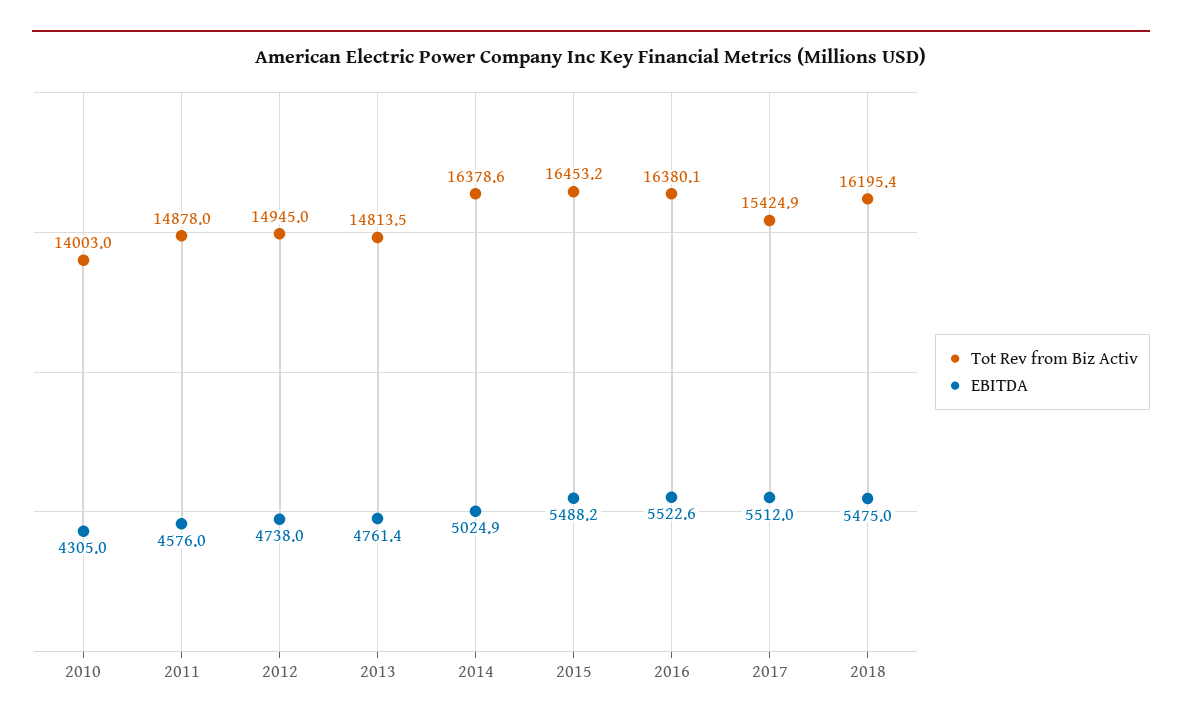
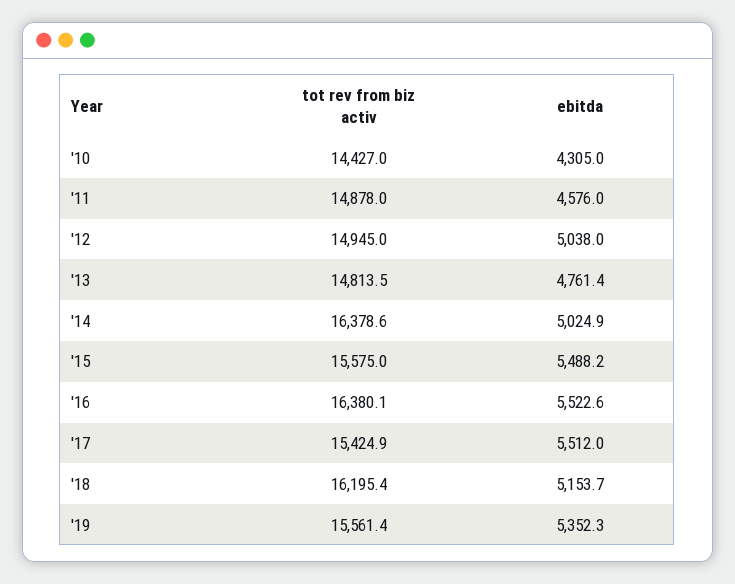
Tot Rev from Biz Activ, 2010: 14003 -> 14427
EBITDA, 2012: 4738 -> 5038
Tot Rev from Biz Activ, 2015: 16453.2 -> 15575
EBITDA, 2018: 5475 -> 5153.7
Tot Rev from Biz Activ, '19: none -> 15561.4
EBITDA, '19: none -> 5352.3

